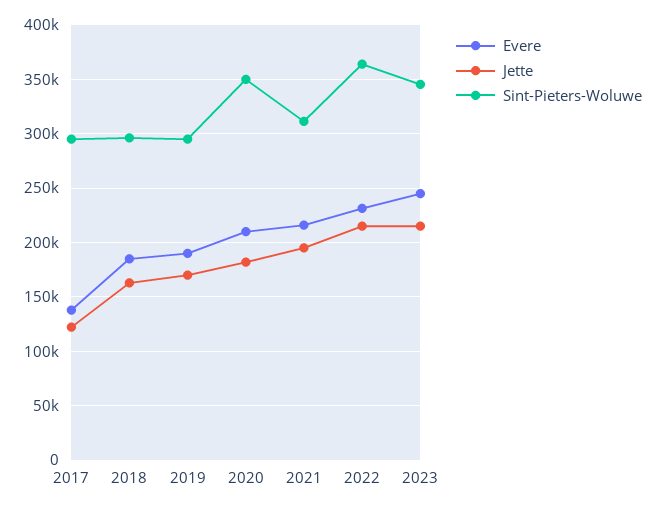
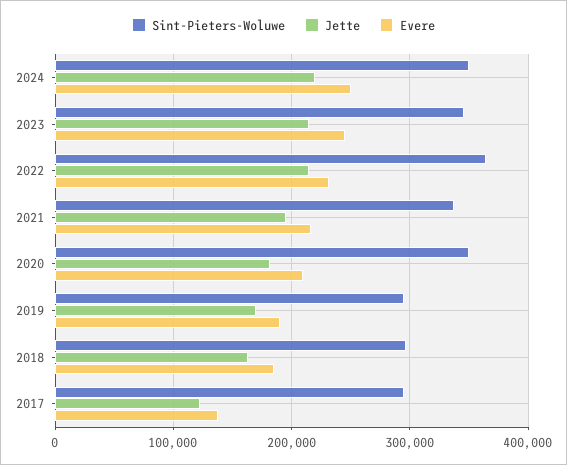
Sint-Pieters-Woluwe, 2021: 310000 -> 340000
Sint-Pieters-Woluwe, 2024: none -> 350000
Jette, 2024: none -> 220000
Evere, 2024: none -> 250000

